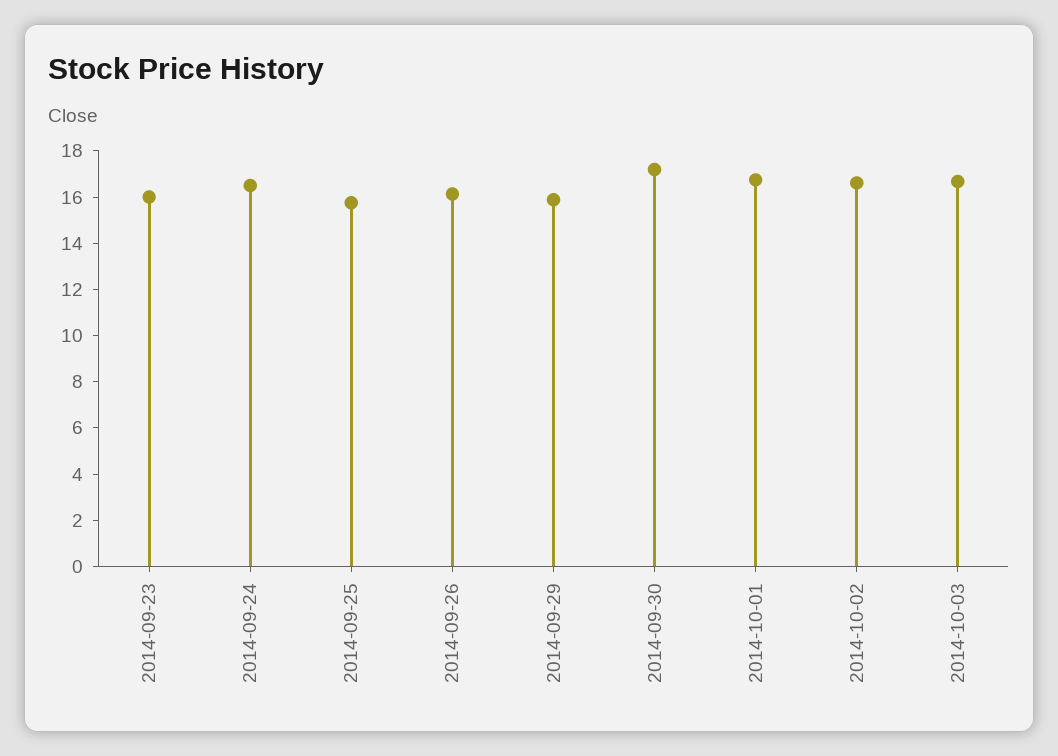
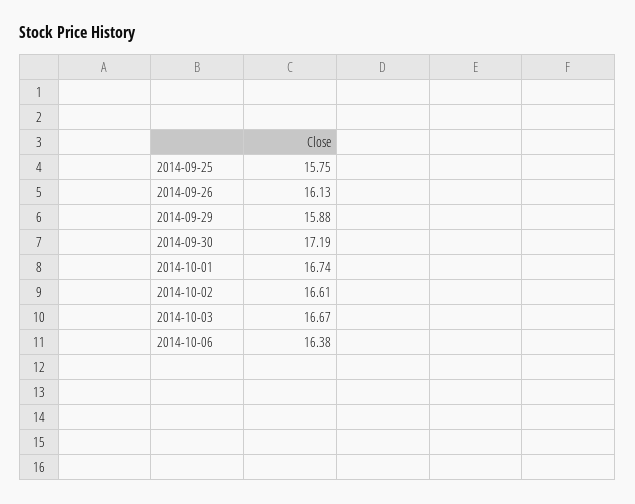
2014-09-23: 16 -> none
2014-09-24: 16.5 -> none
2014-10-06: none -> 16.38

